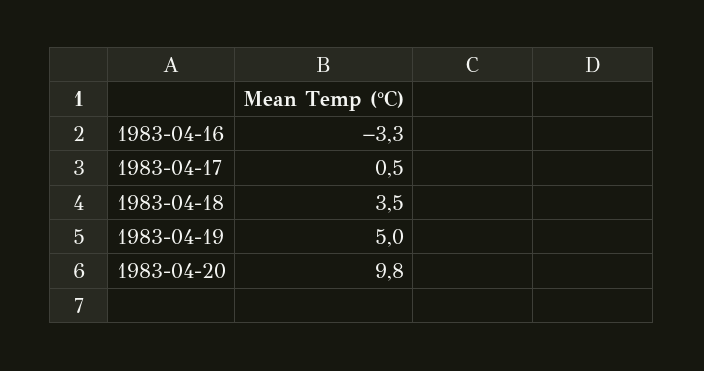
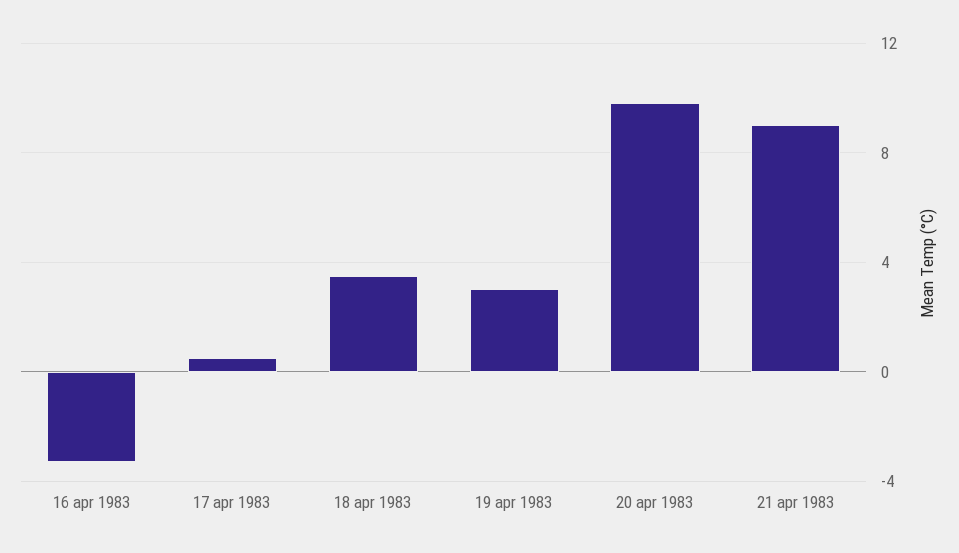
1983-04-19: 5 -> 3
21 apr 1983: none -> 9

